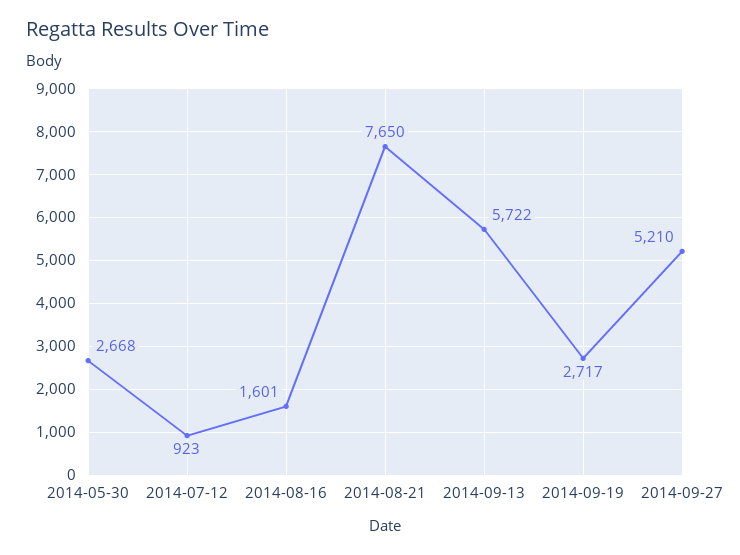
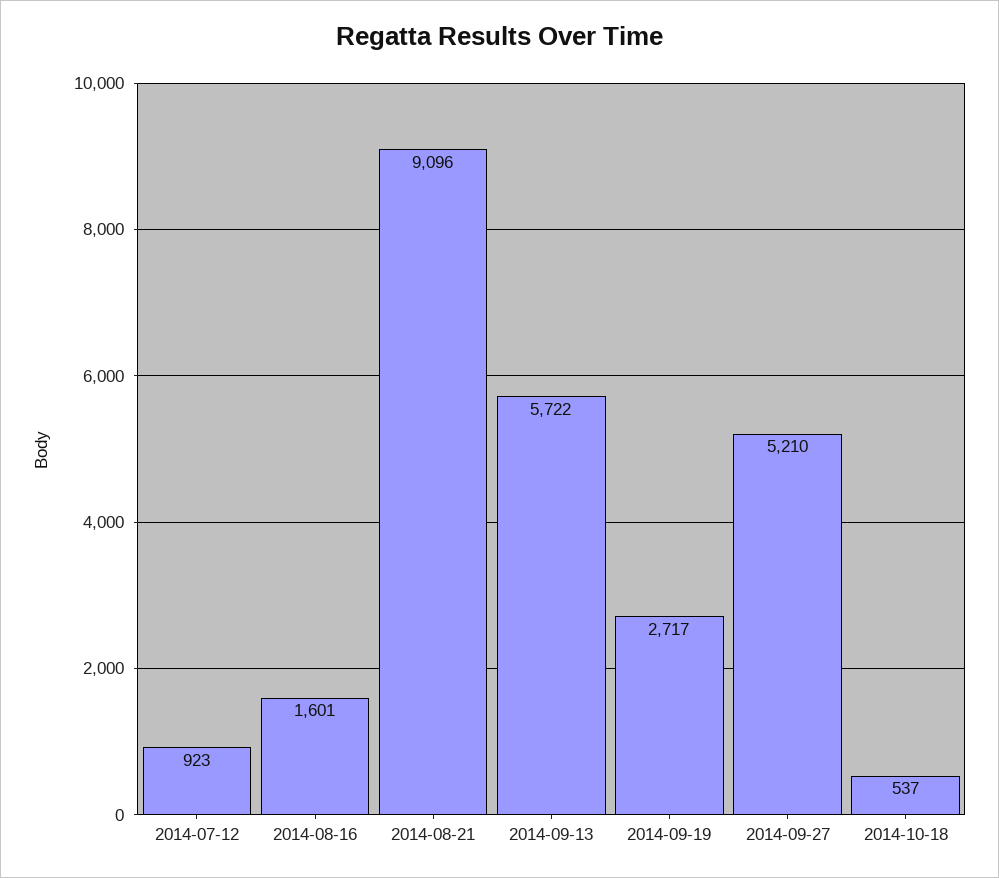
2014-05-30: 2668 -> none
2014-08-21: 7650 -> 9096
2014-10-18: none -> 537

